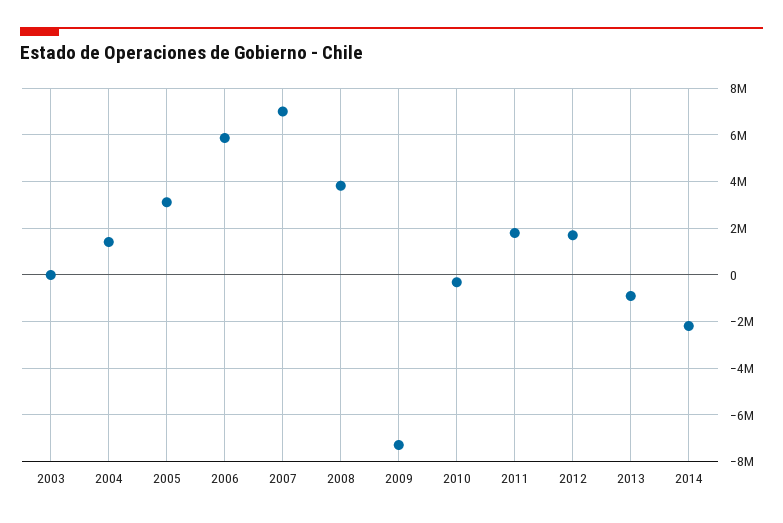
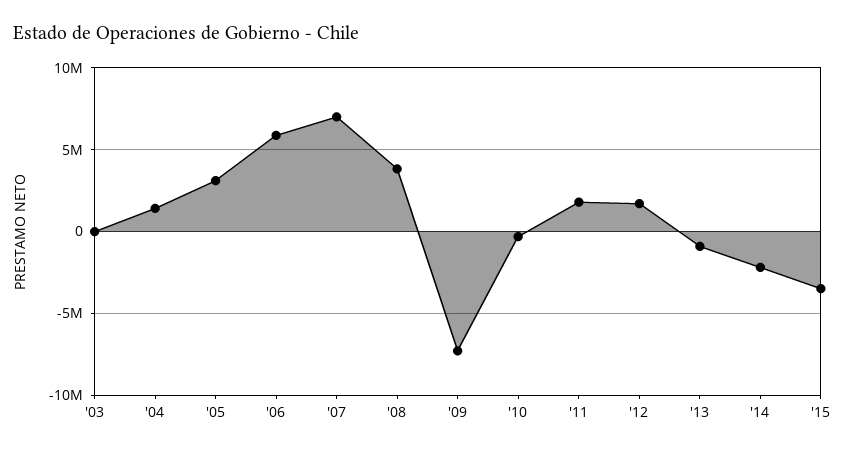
'15: none -> -3500000

